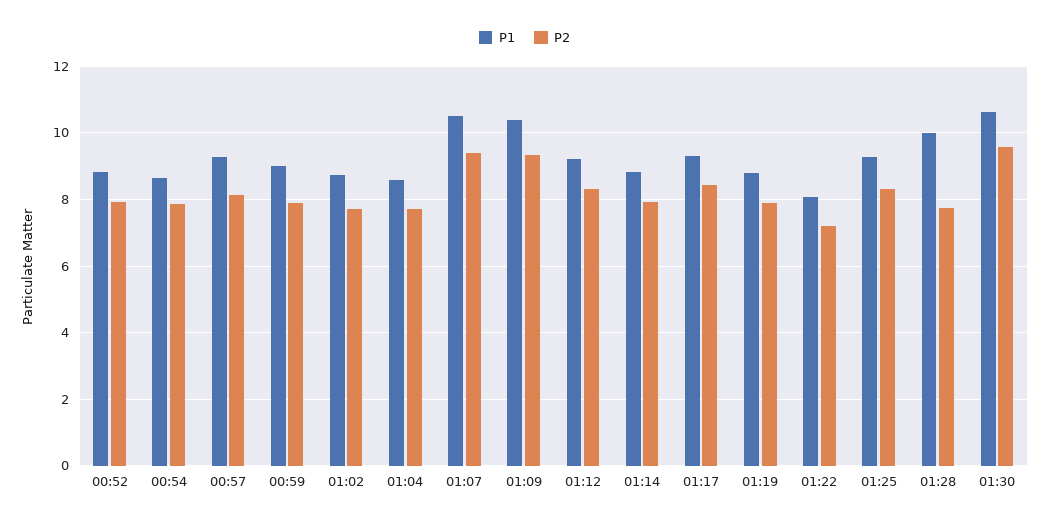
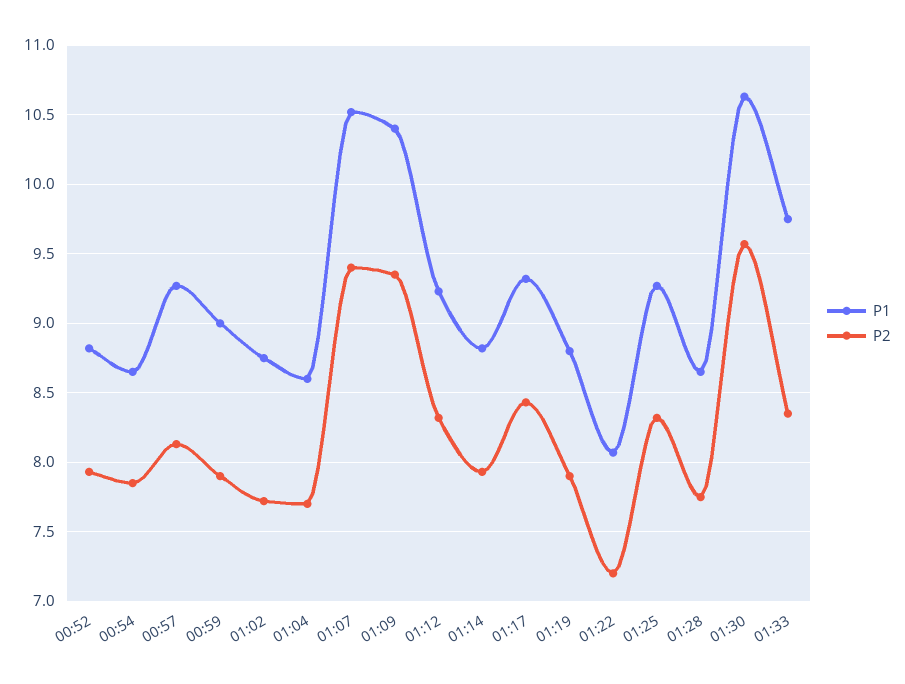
P1, 01:28: 10 -> 8.65
P1, 01:33: none -> 9.75
P2, 01:33: none -> 8.35

